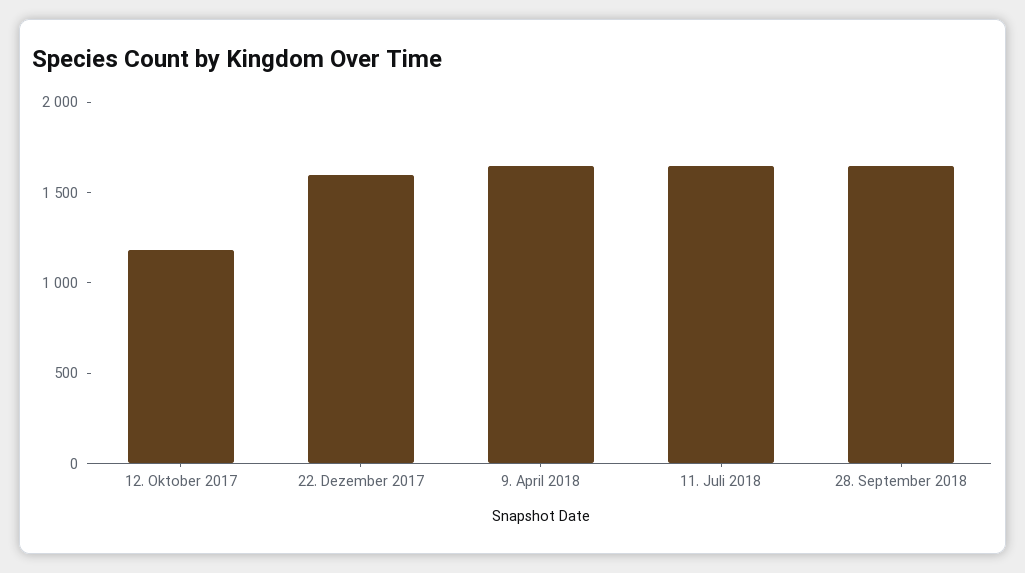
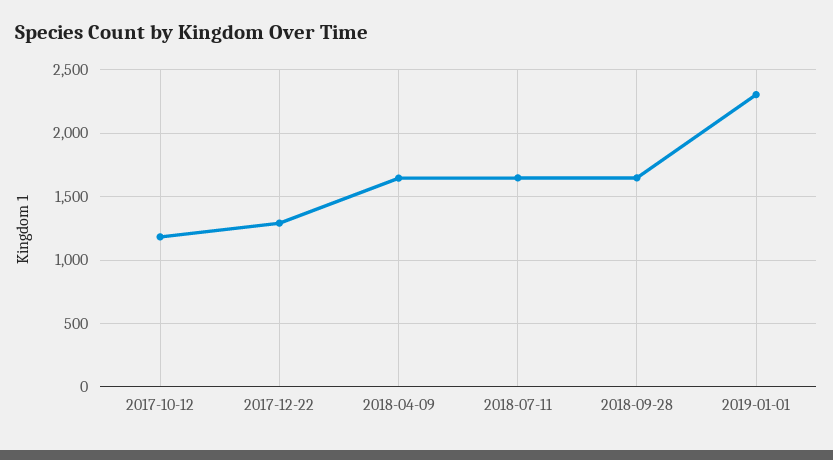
22. Dezember 2017: 1600 -> 1300
2019-01-01: none -> 2300

